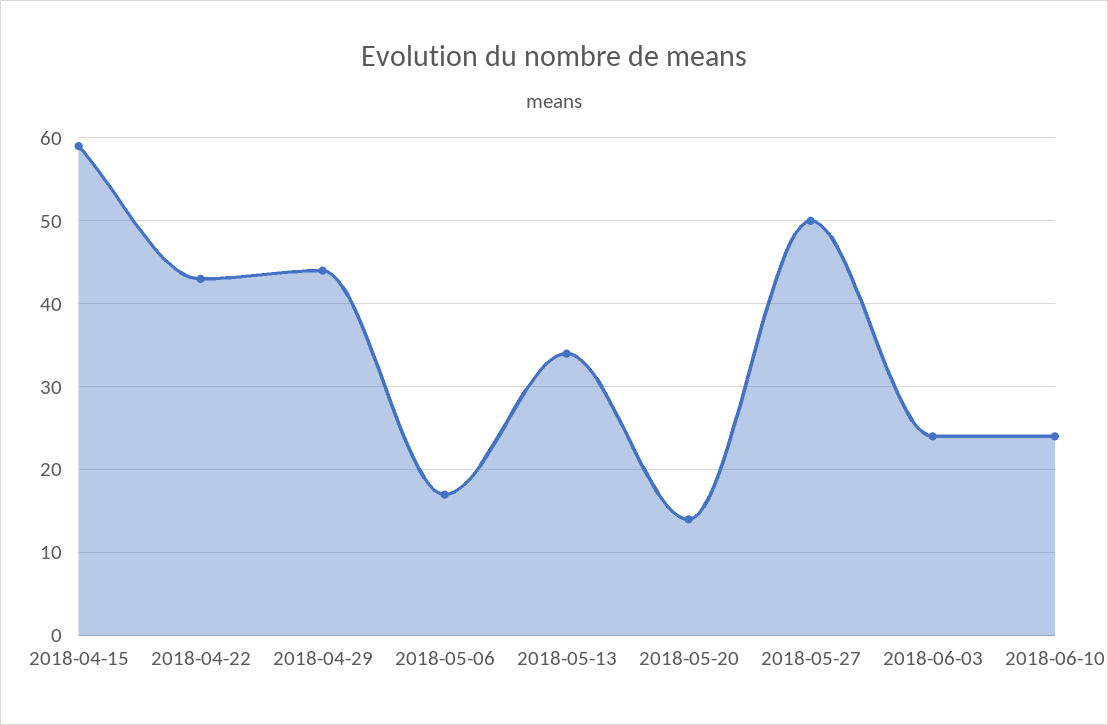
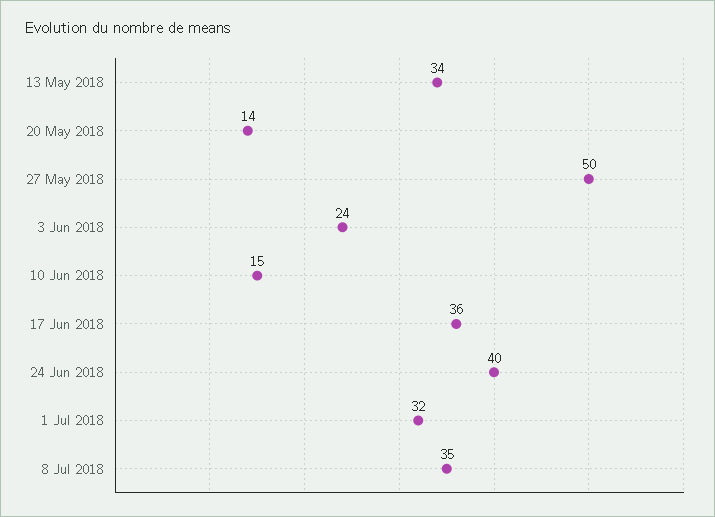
2018-04-15: 59 -> none
2018-04-22: 43 -> none
2018-04-29: 44 -> none
2018-05-06: 17 -> none
2018-06-10: 24 -> 15
17 Jun 2018: none -> 36
24 Jun 2018: none -> 40
1 Jul 2018: none -> 32
8 Jul 2018: none -> 35

